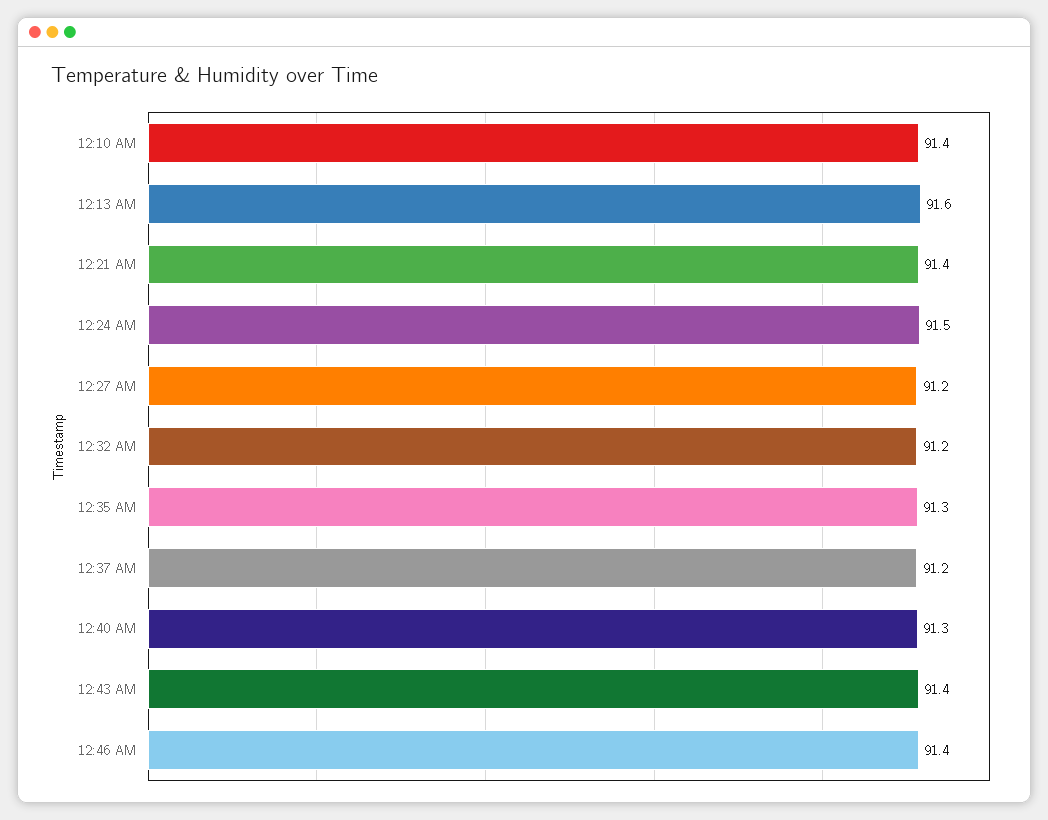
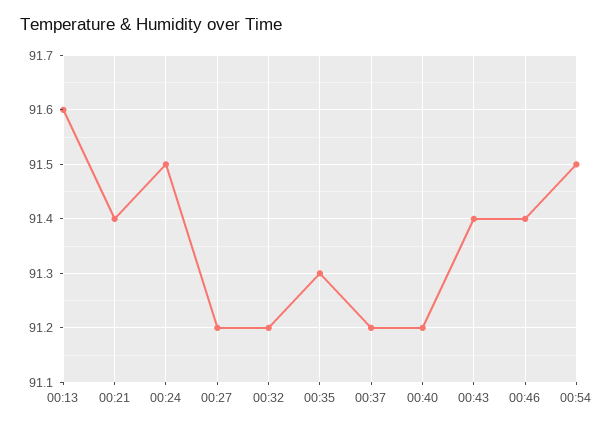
12:10 AM: 91.4 -> none
12:40 AM: 91.3 -> 91.2
00:54: none -> 91.5

